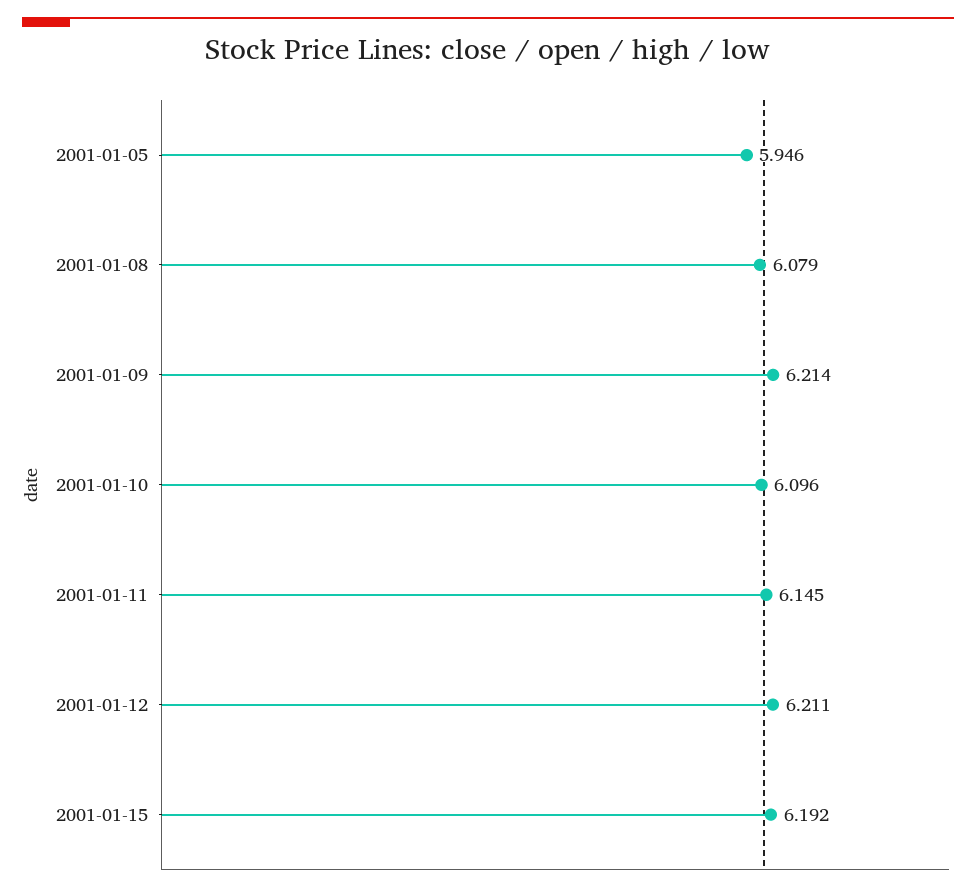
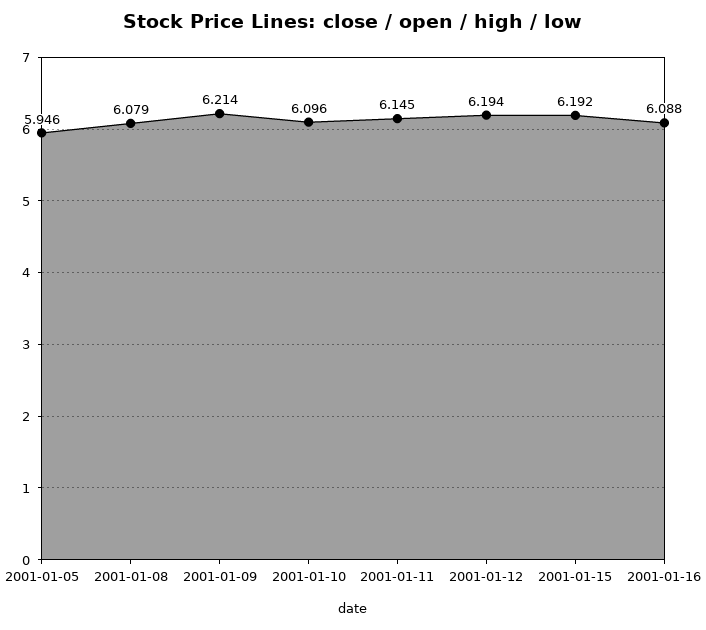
2001-01-12: 6.211 -> 6.194
2001-01-16: none -> 6.088

